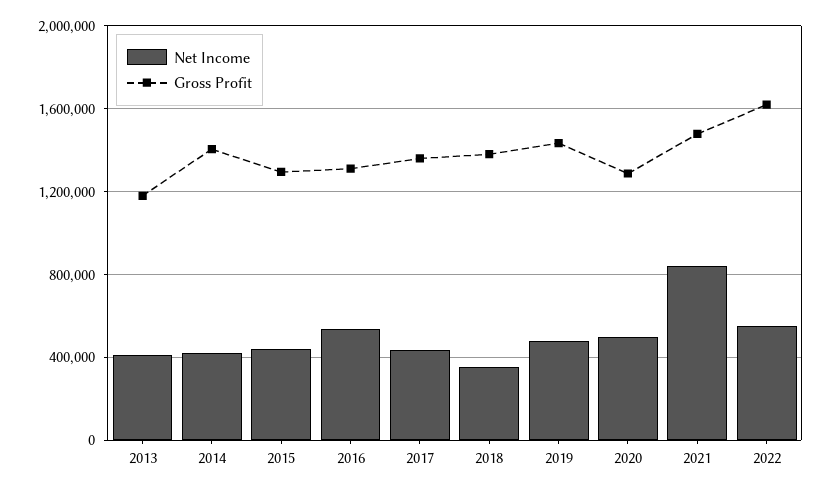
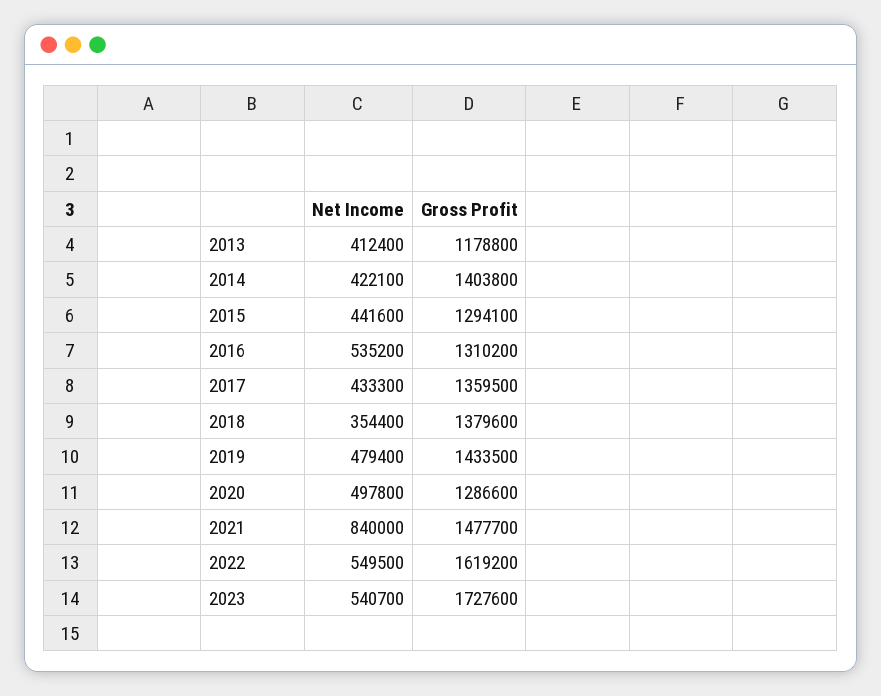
Net Income, 2023: none -> 540700
Gross Profit, 2023: none -> 1727600

